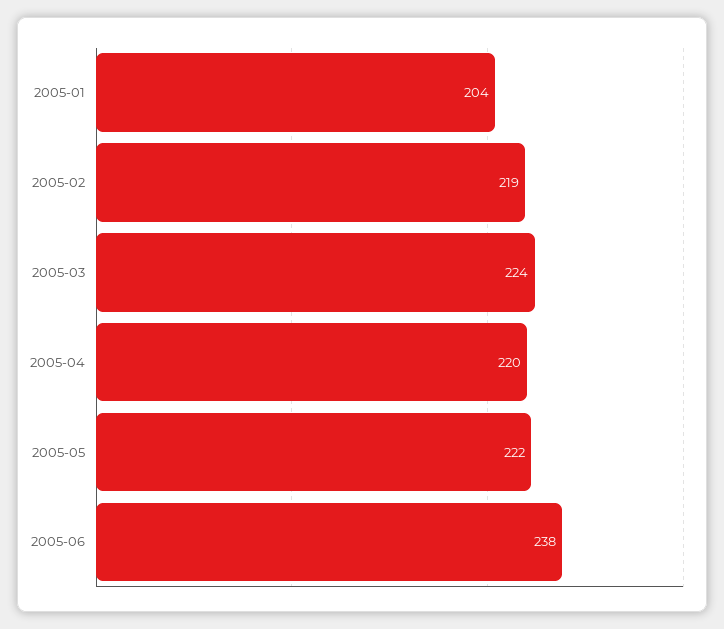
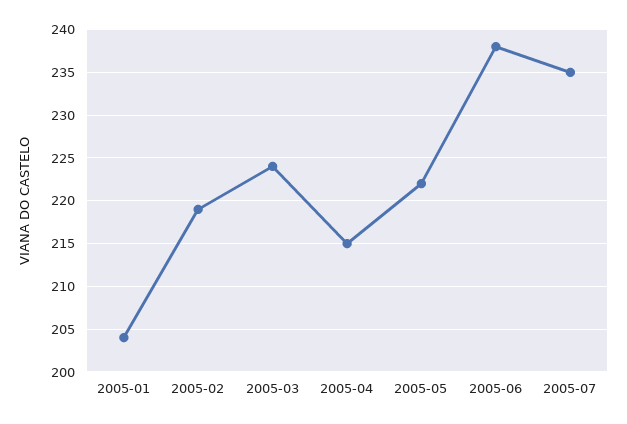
2005-04: 220 -> 215
2005-07: none -> 235

